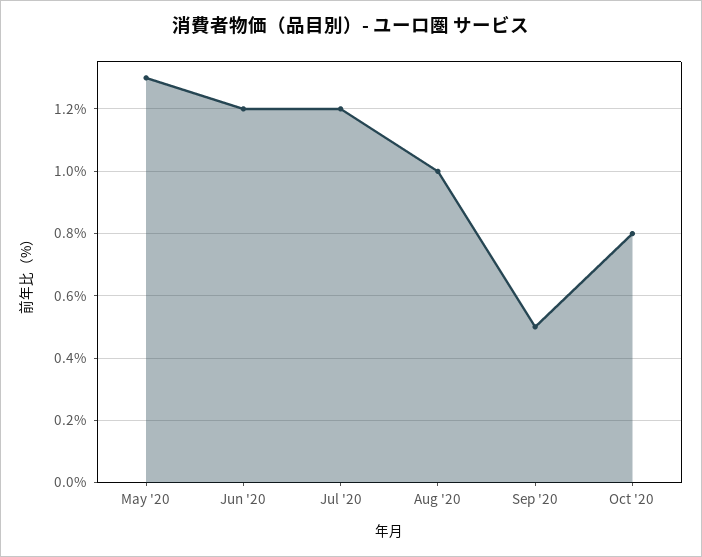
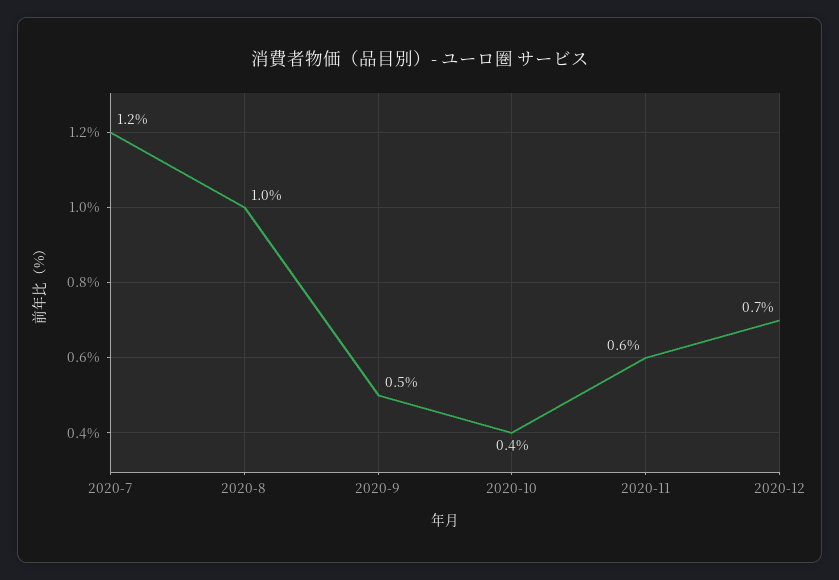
May '20: 1.3 -> none
Jun '20: 1.2 -> none
Oct '20: 0.8 -> 0.4
2020-11: none -> 0.6
2020-12: none -> 0.7

